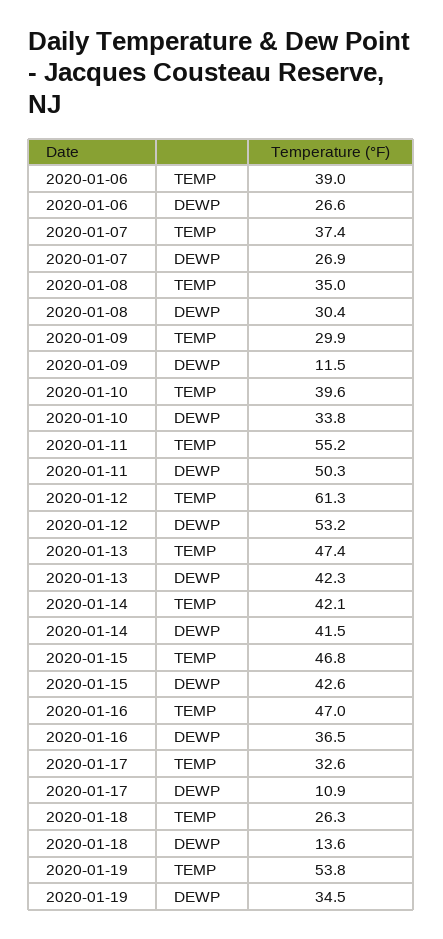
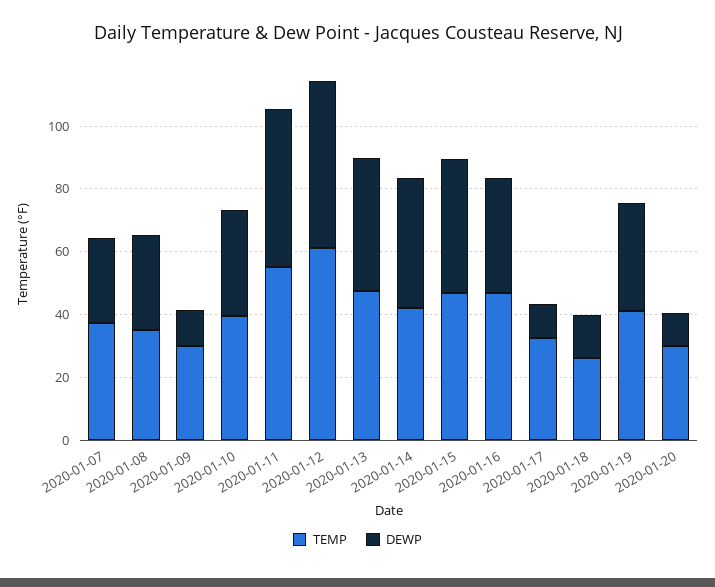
TEMP, 2020-01-06: 39 -> none
DEWP, 2020-01-06: 26.6 -> none
TEMP, 2020-01-19: 53.8 -> 40
TEMP, 2020-01-20: none -> 30
DEWP, 2020-01-20: none -> 10

